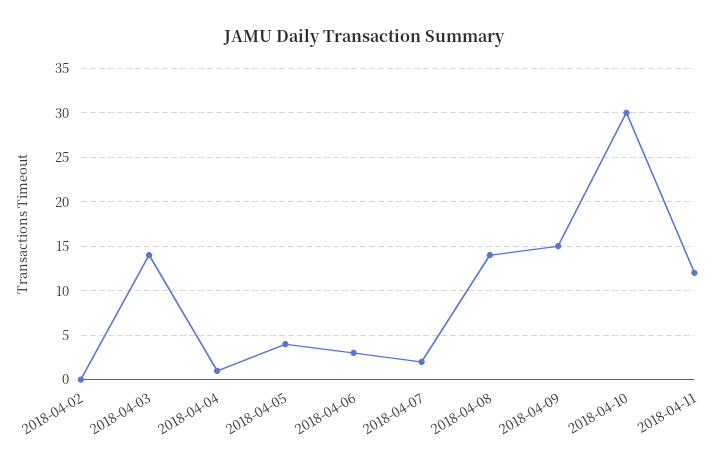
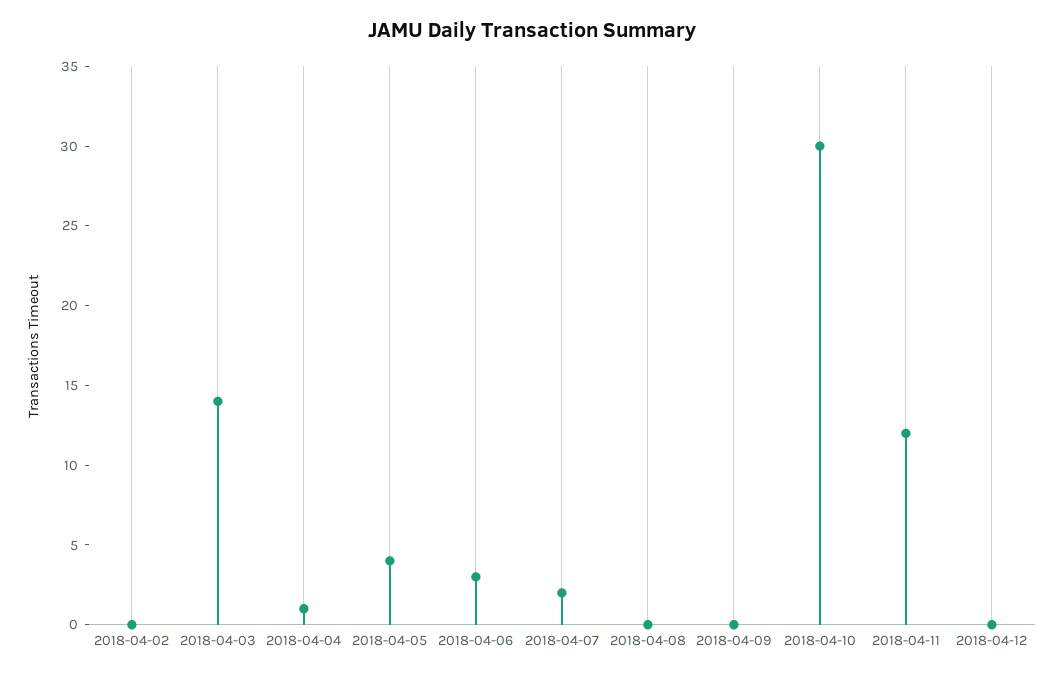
2018-04-08: 14 -> 0
2018-04-09: 15 -> 0
2018-04-12: none -> 0

